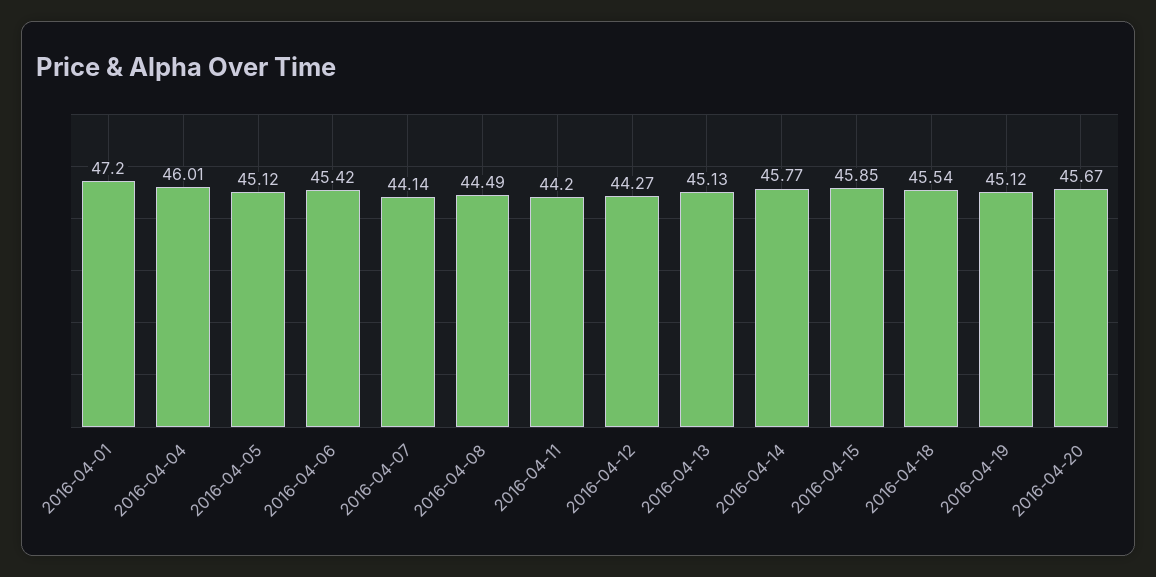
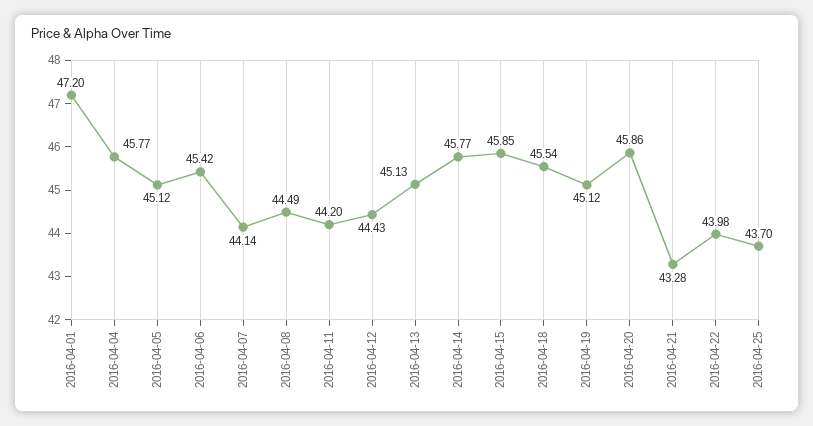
2016-04-04: 46.01 -> 45.77
2016-04-12: 44.27 -> 44.43
2016-04-20: 45.67 -> 45.86
2016-04-21: none -> 43.28
2016-04-22: none -> 43.98
2016-04-25: none -> 43.7

